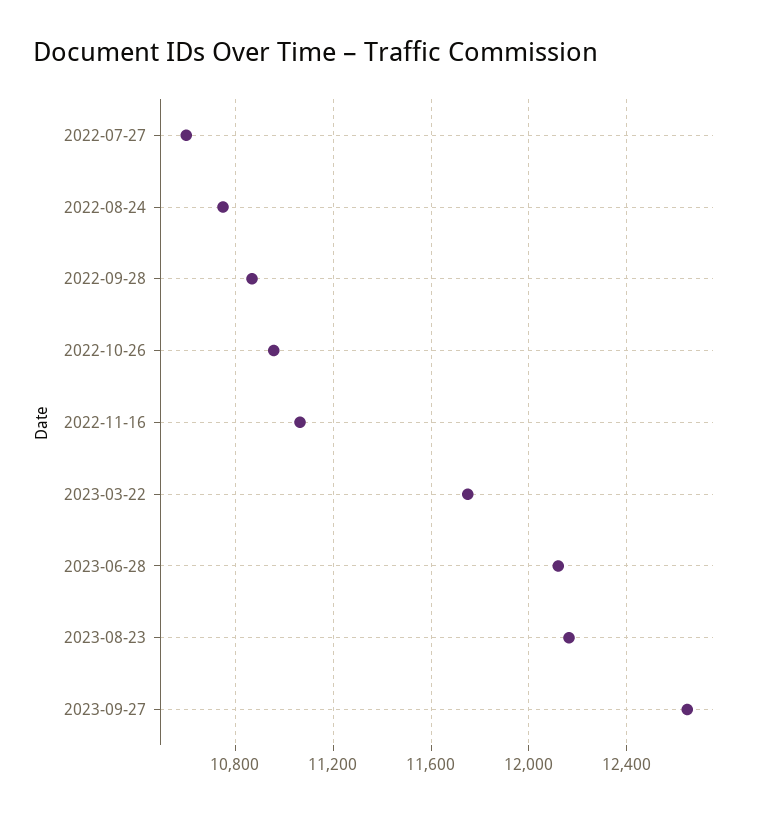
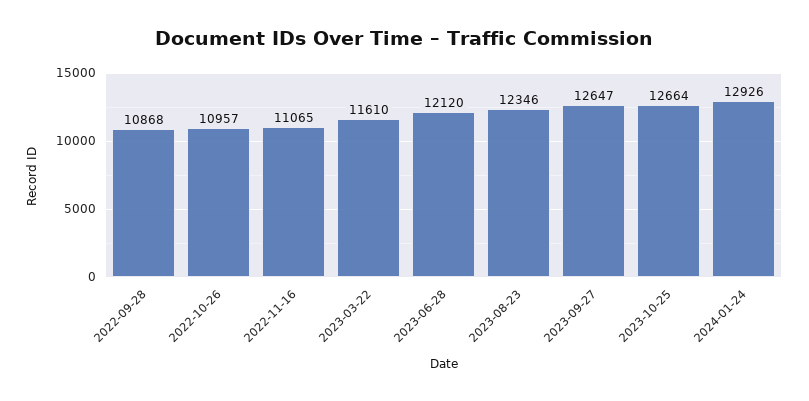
2022-07-27: 10600 -> none
2022-08-24: 10750 -> none
2023-03-22: 11750 -> 11610
2023-08-23: 12150 -> 12346
2023-10-25: none -> 12664
2024-01-24: none -> 12926

